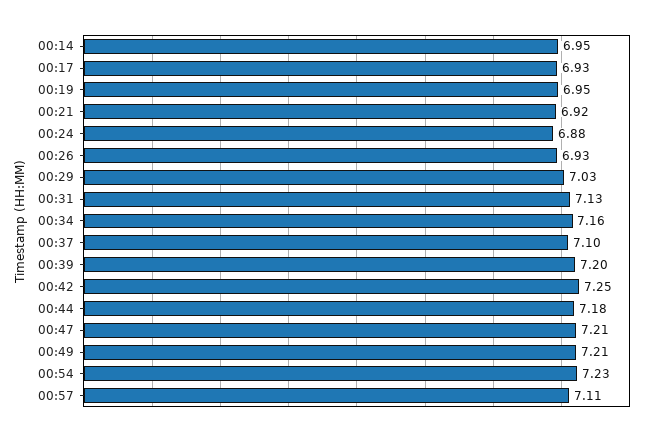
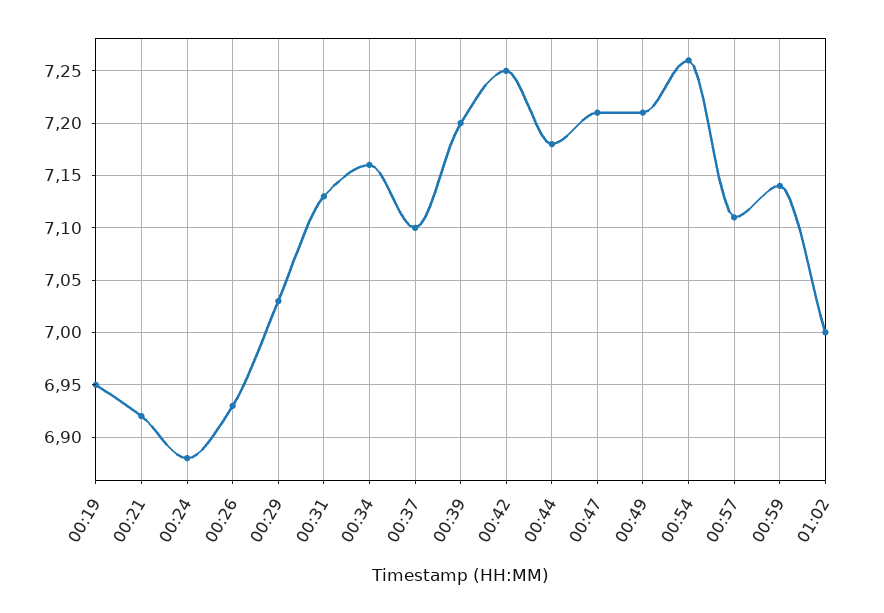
00:14: 6.95 -> none
00:17: 6.93 -> none
00:54: 7.23 -> 7.26
00:59: none -> 7.14
01:02: none -> 7

